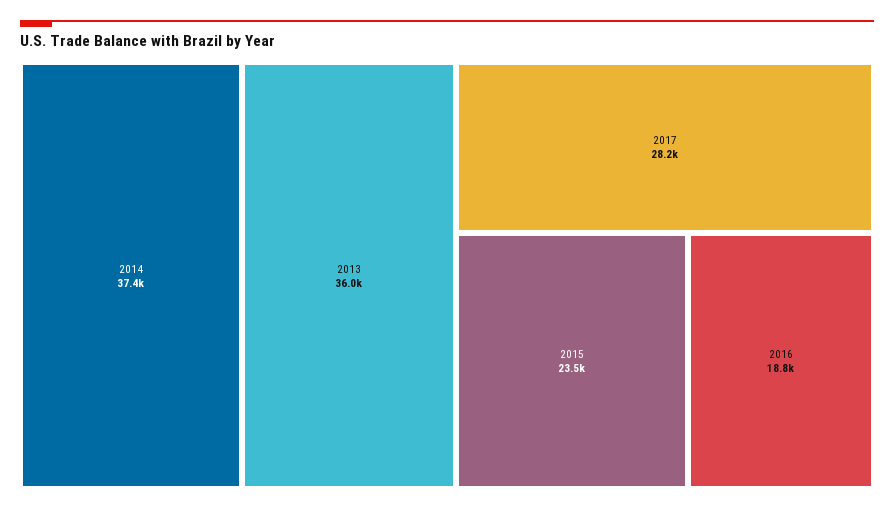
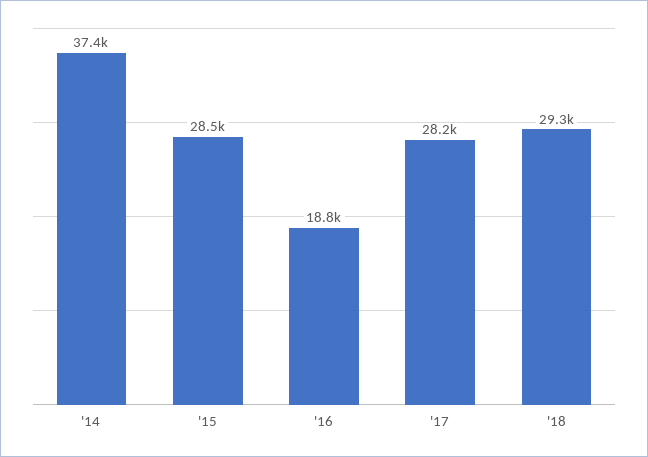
2013: 36000 -> none
2015: 23500 -> 28500
'18: none -> 29300

